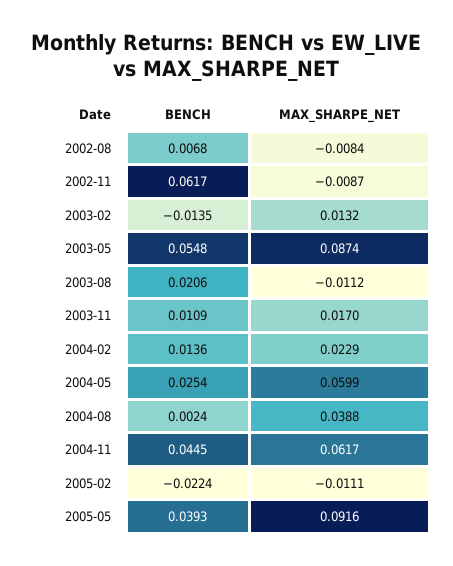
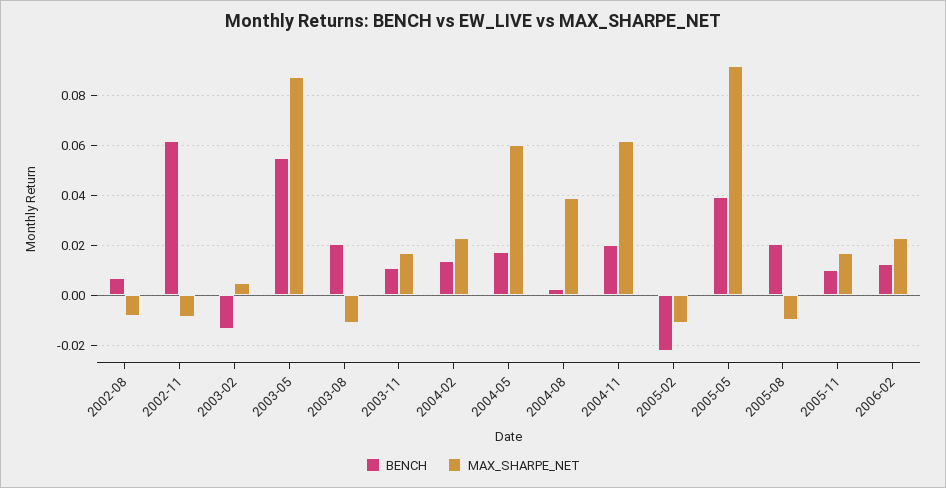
MAX_SHARPE_NET, 2003-02: 0.0132 -> 0.005
BENCH, 2004-05: 0.0254 -> 0.0175
BENCH, 2004-11: 0.0445 -> 0.02
BENCH, 2005-08: none -> 0.02
MAX_SHARPE_NET, 2005-08: none -> -0.01
BENCH, 2005-11: none -> 0.01
MAX_SHARPE_NET, 2005-11: none -> 0.0175
BENCH, 2006-02: none -> 0.0125
MAX_SHARPE_NET, 2006-02: none -> 0.0225

